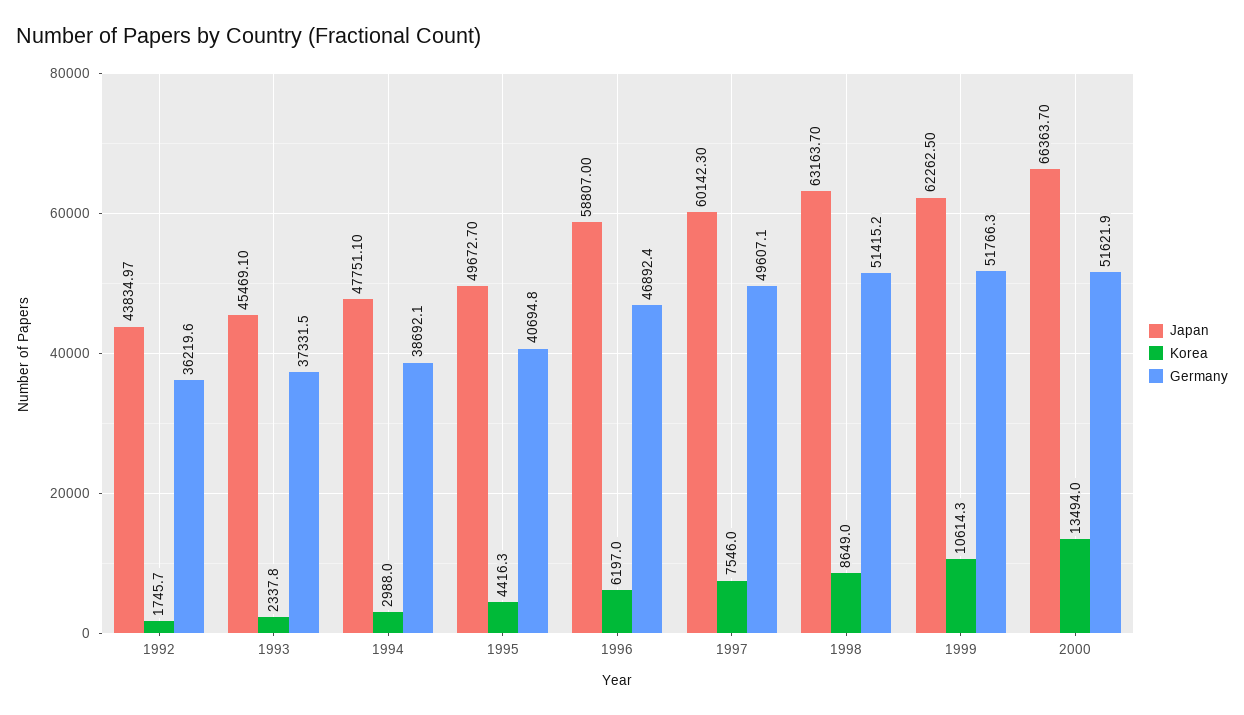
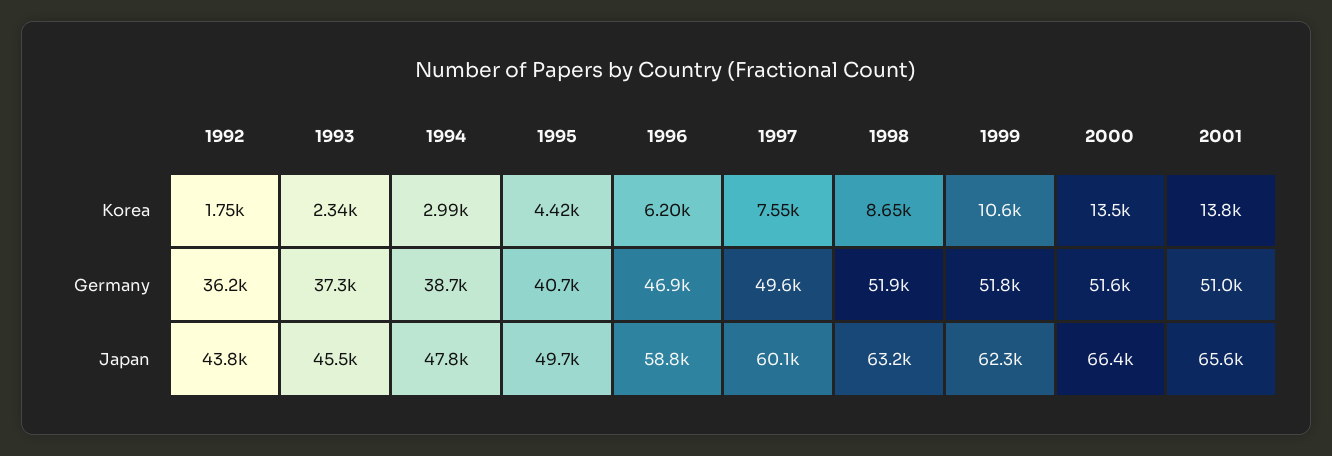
Germany, 1998: 51415.2 -> 51900
Korea, 2001: none -> 13800
Germany, 2001: none -> 51000
Japan, 2001: none -> 65600

